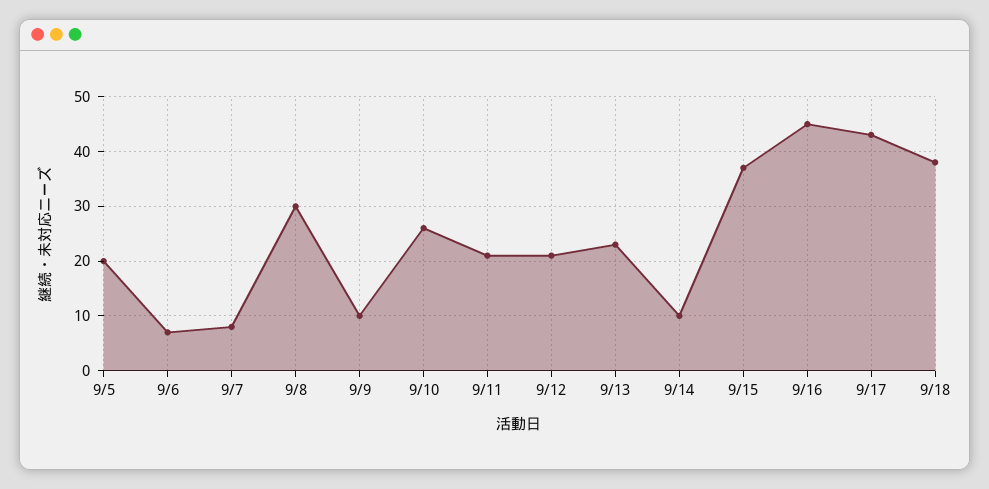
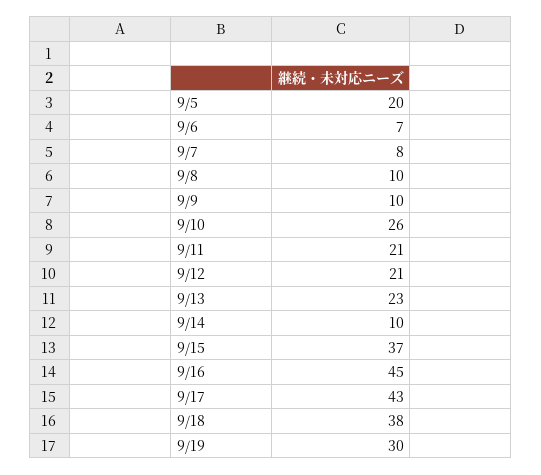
9/8: 30 -> 10
9/19: none -> 30

